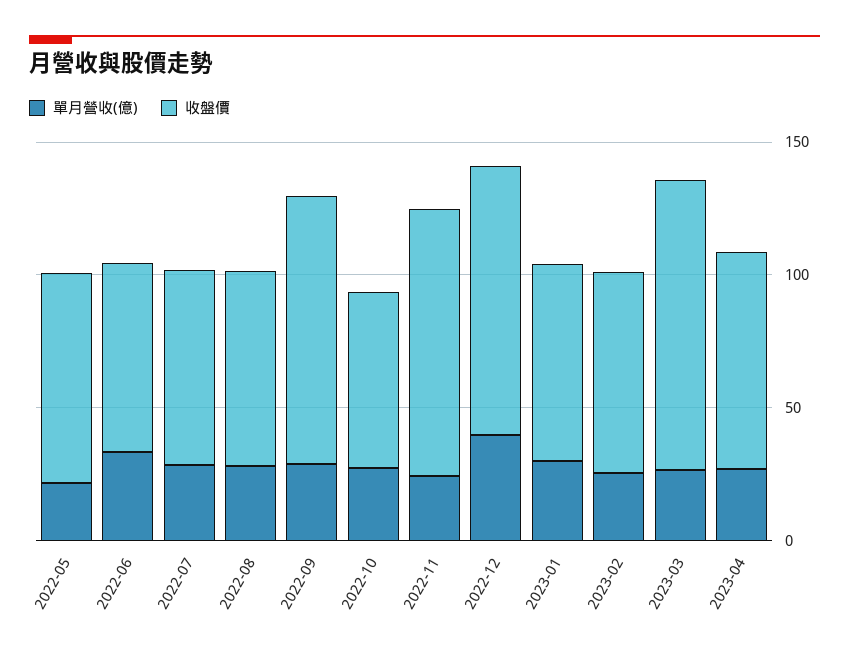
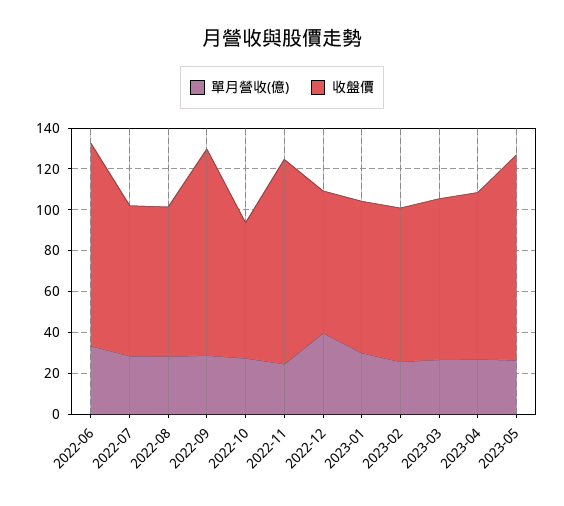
單月營收(億), 2022-05: 20 -> none
收盤價, 2022-05: 80 -> none
收盤價, 2022-06: 70 -> 100
收盤價, 2022-12: 100 -> 70
收盤價, 2023-03: 110 -> 80
單月營收(億), 2023-05: none -> 25
收盤價, 2023-05: none -> 100

